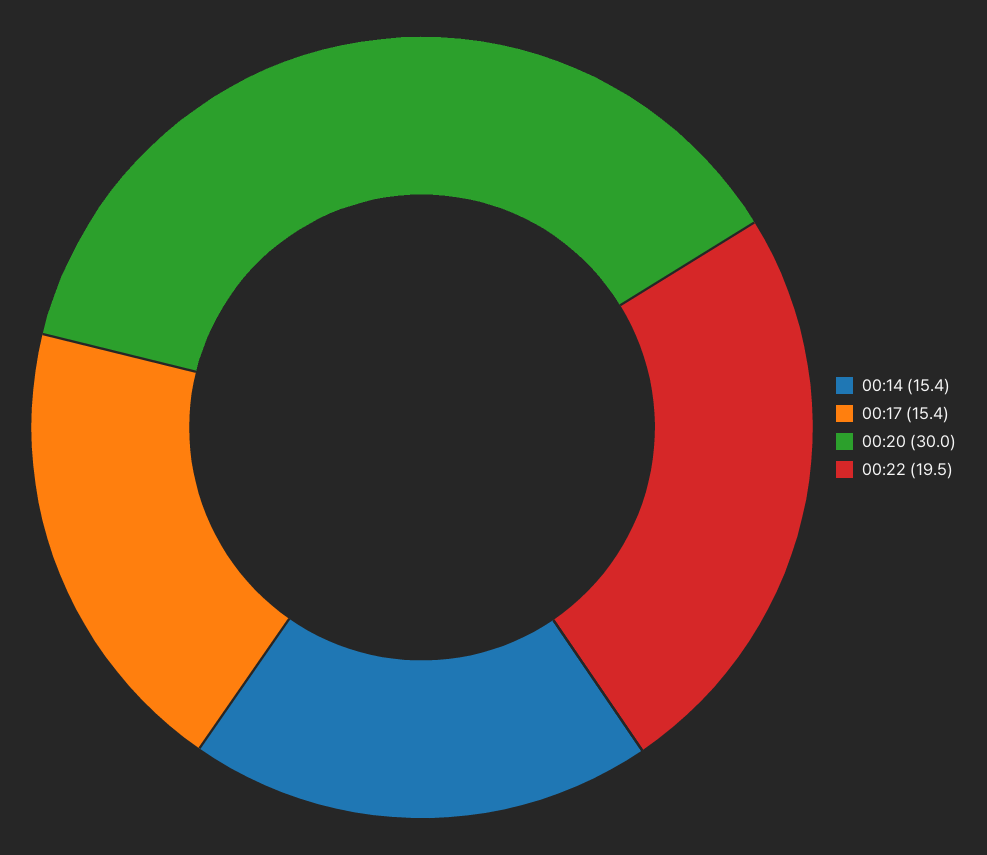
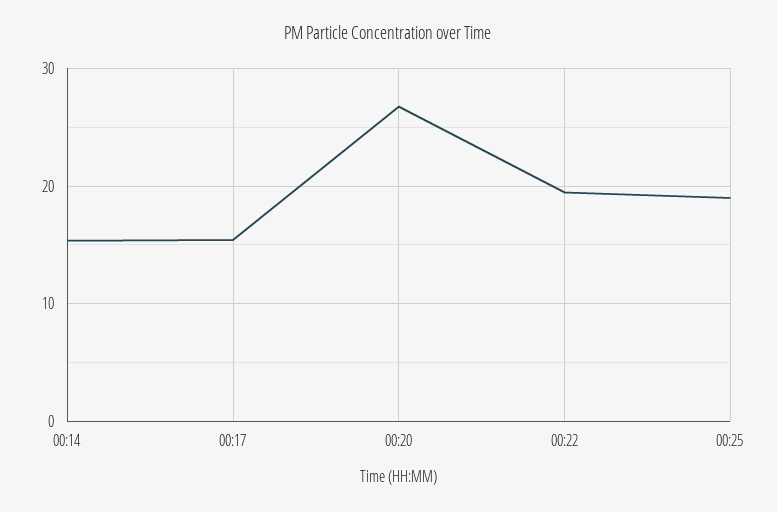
00:20: 30 -> 27
00:25: none -> 19

